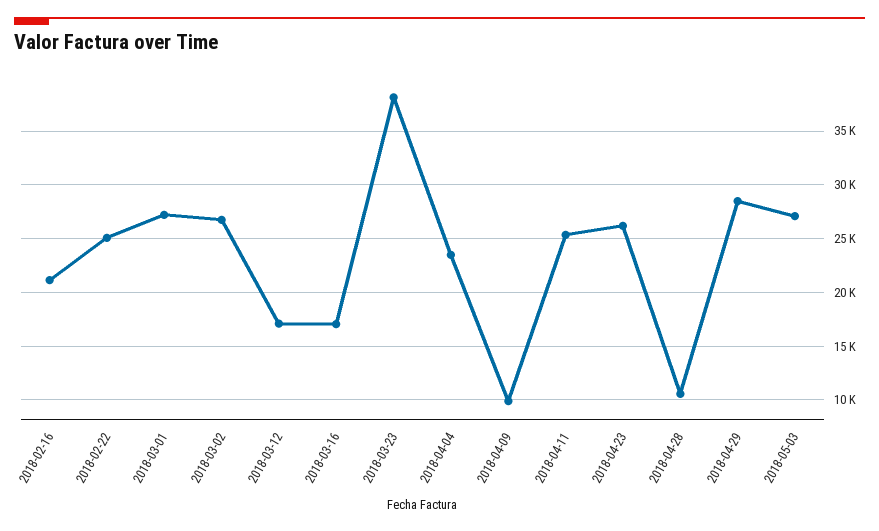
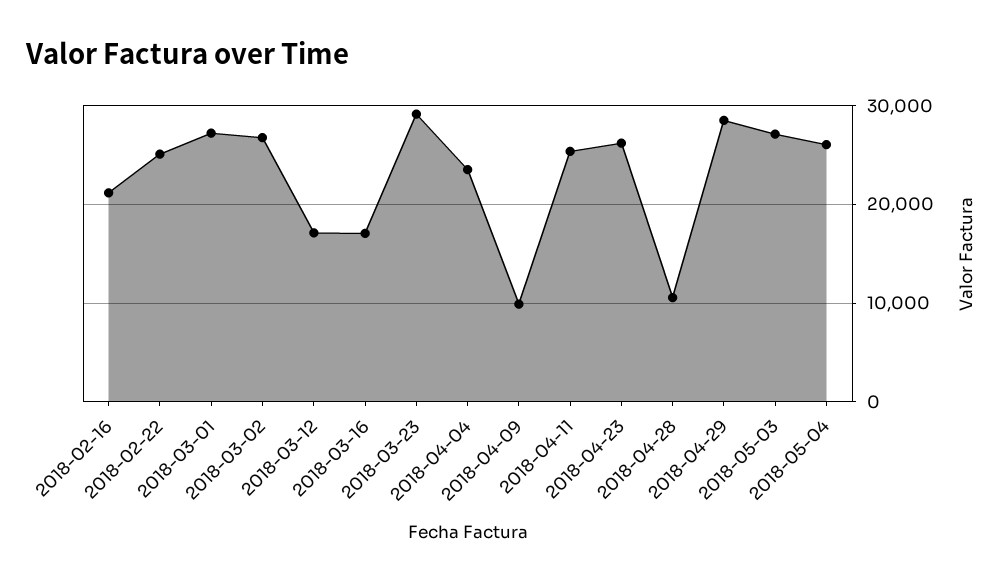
2018-03-23: 38000 -> 29000
2018-05-04: none -> 26000

